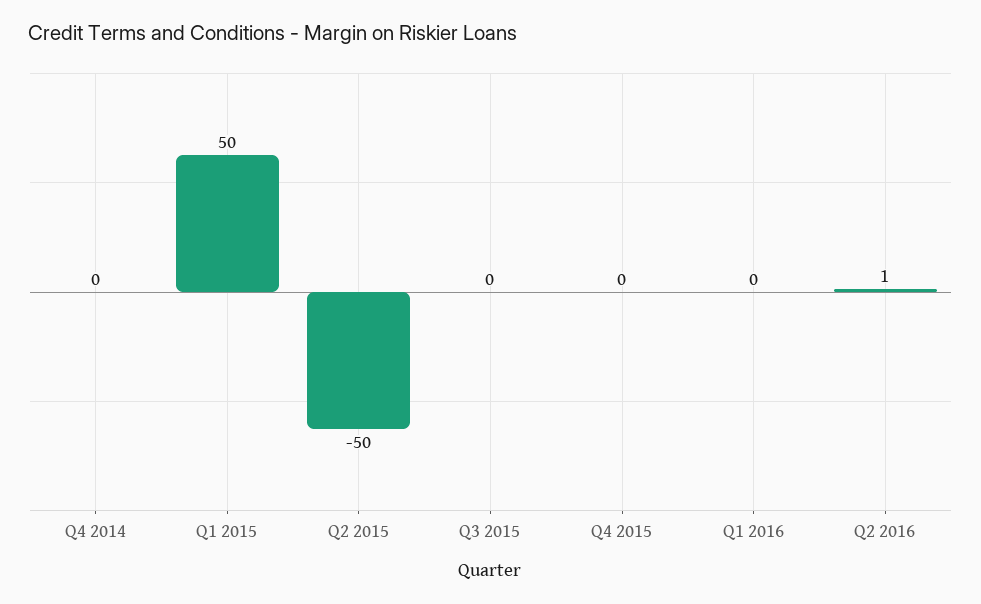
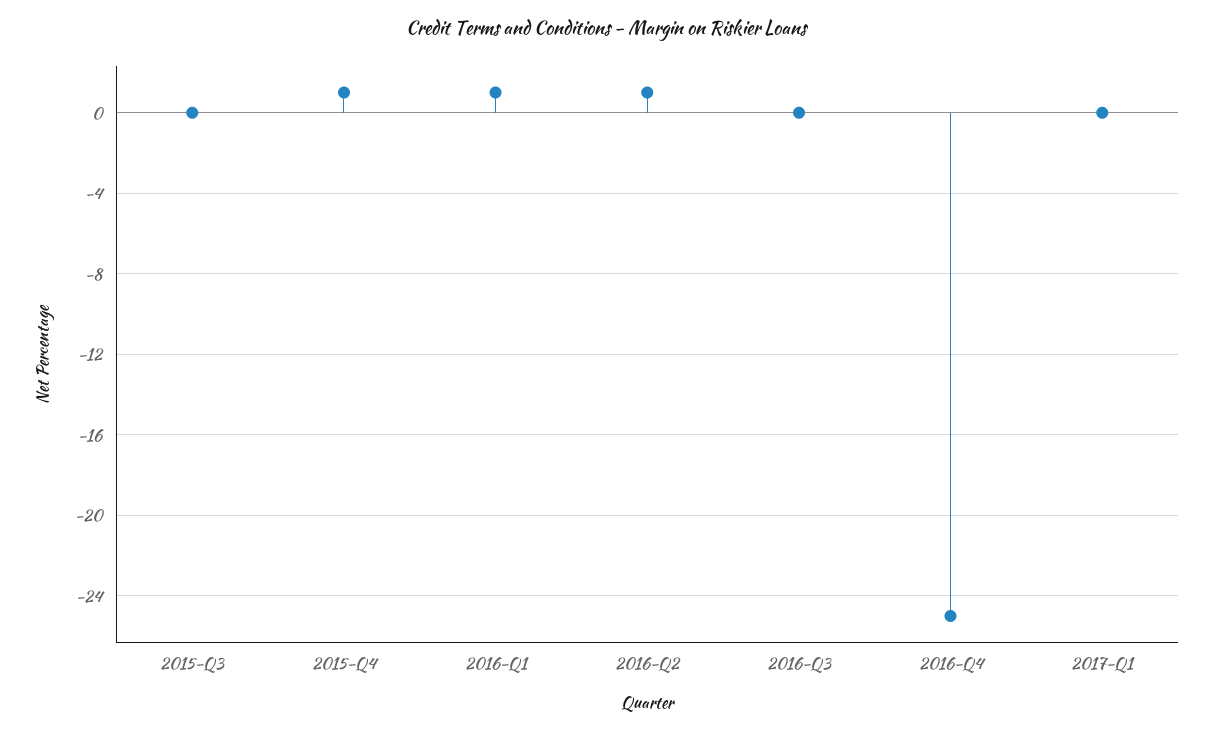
Q4 2014: 0 -> none
Q1 2015: 50 -> none
Q2 2015: -50 -> none
Q4 2015: 0 -> 1
Q1 2016: 0 -> 1
2016-Q3: none -> 0
2016-Q4: none -> -25
2017-Q1: none -> 0

